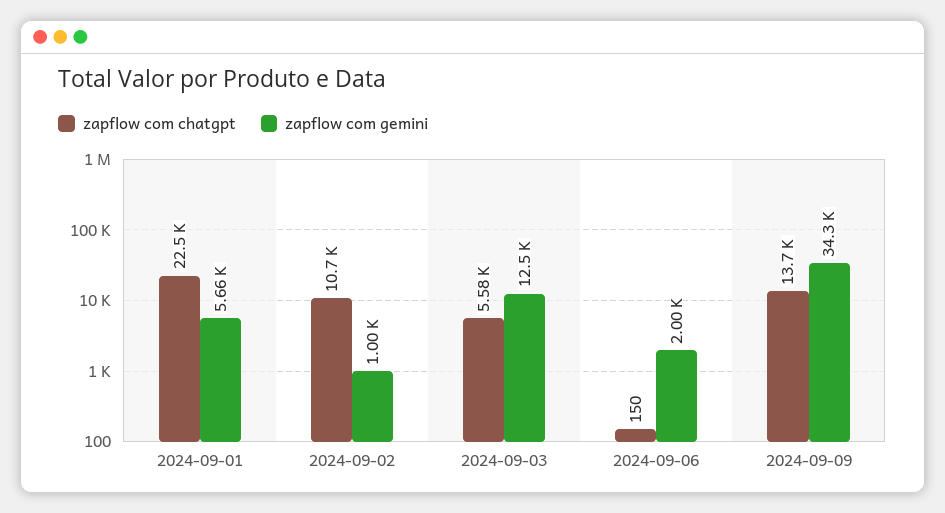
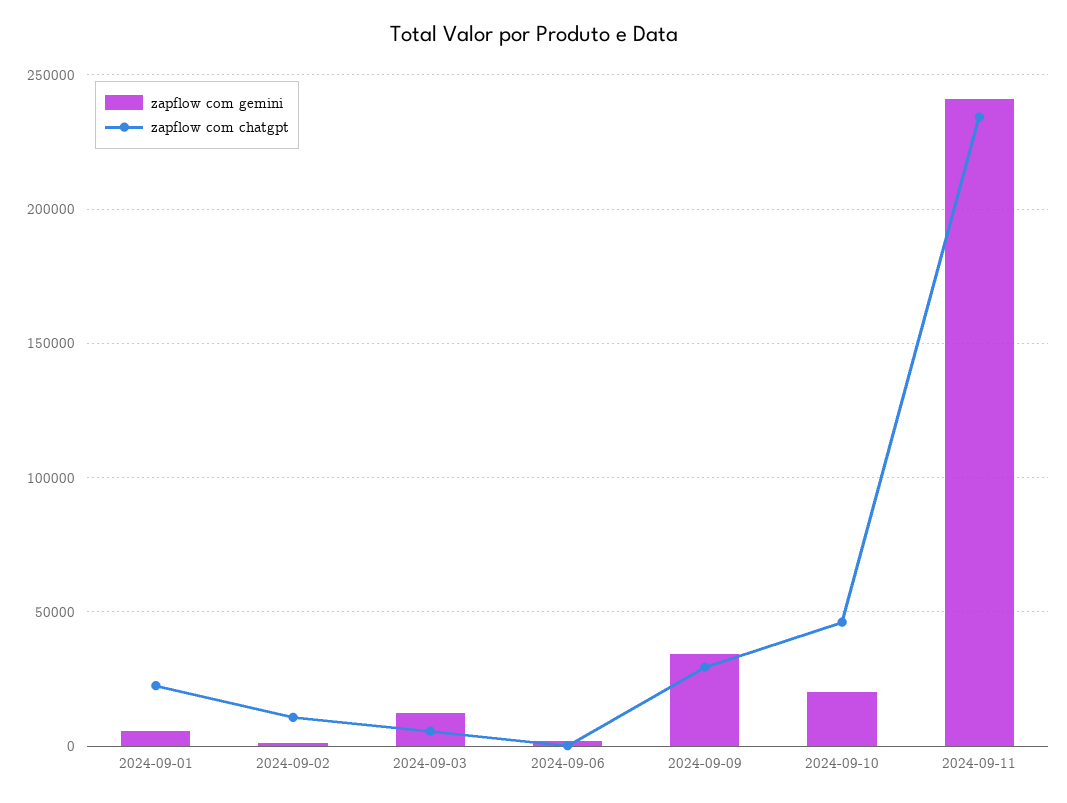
zapflow com chatgpt, 2024-09-09: 13700 -> 30000
zapflow com gemini, 2024-09-10: none -> 20000
zapflow com chatgpt, 2024-09-10: none -> 45000
zapflow com gemini, 2024-09-11: none -> 240000
zapflow com chatgpt, 2024-09-11: none -> 235000

